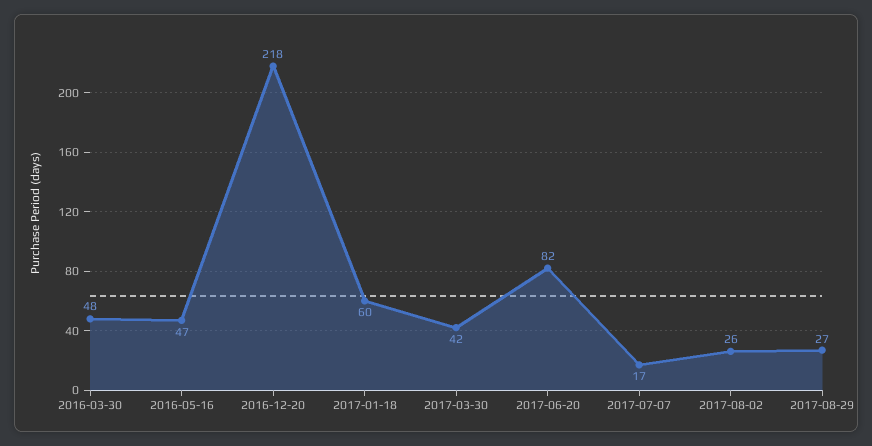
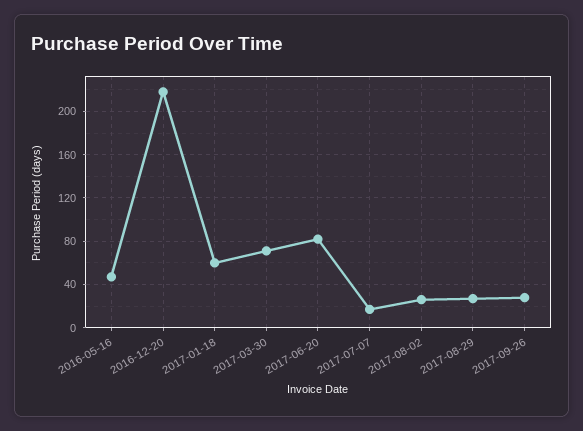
2016-03-30: 48 -> none
2017-03-30: 42 -> 70
2017-09-26: none -> 30

